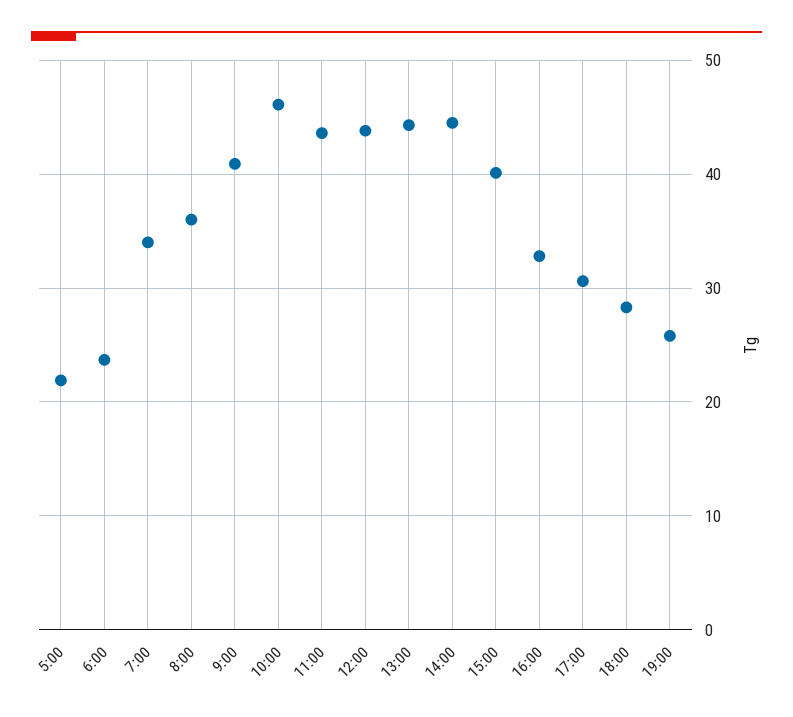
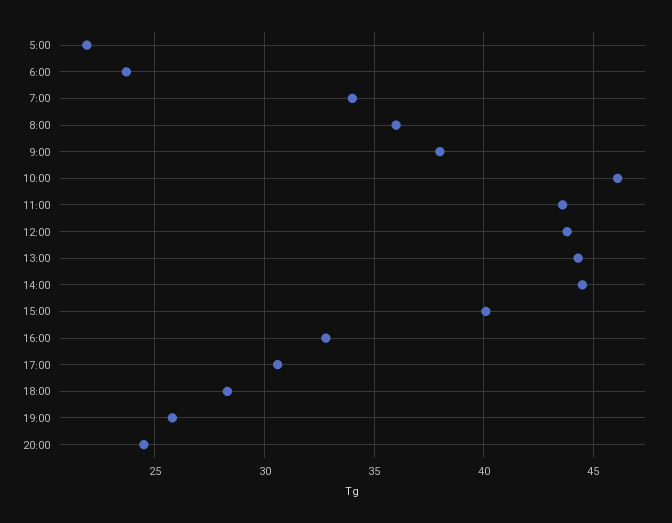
9:00: 41 -> 38
20:00: none -> 24.5

